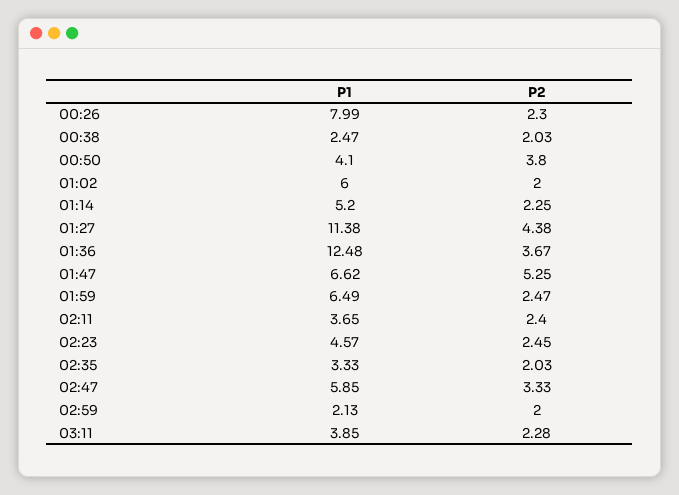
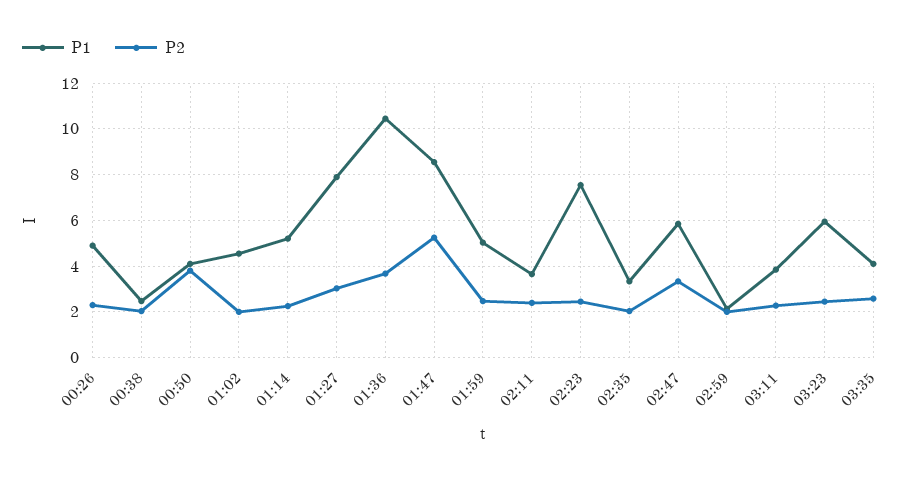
P1, 00:26: 7.99 -> 5
P1, 01:02: 6 -> 4.5
P1, 01:27: 11.38 -> 8
P2, 01:27: 4.38 -> 3
P1, 01:36: 12.48 -> 10.5
P1, 01:47: 6.62 -> 8.5
P1, 01:59: 6.49 -> 5
P1, 02:23: 4.57 -> 7.5
P1, 03:23: none -> 6
P2, 03:23: none -> 2.5
P1, 03:35: none -> 4
P2, 03:35: none -> 2.5

